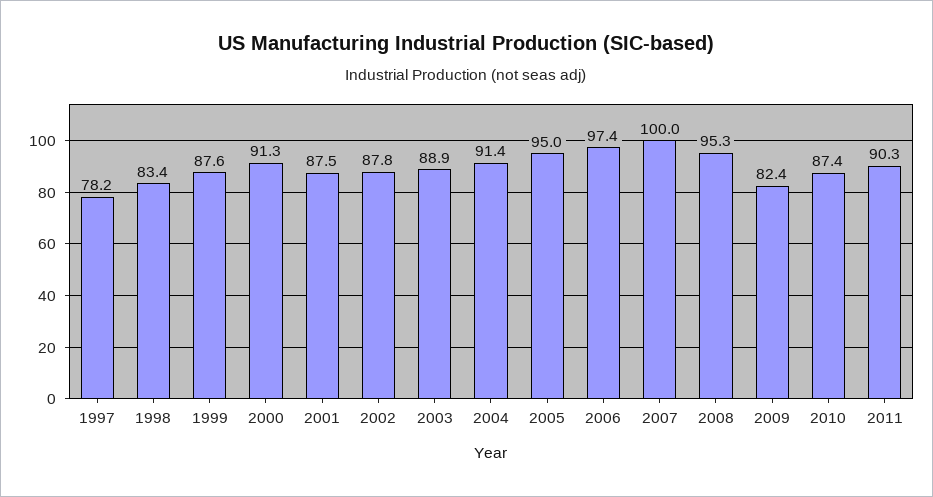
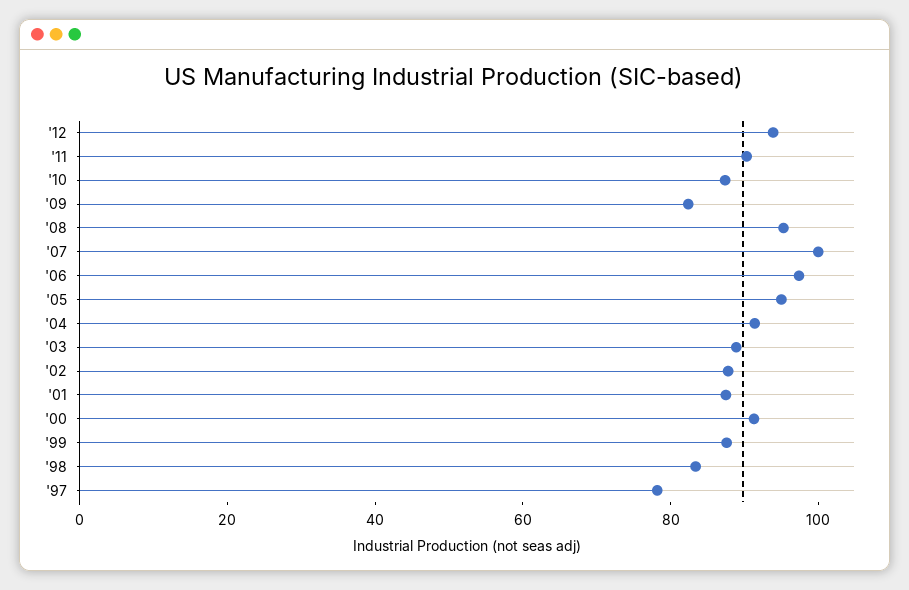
'12: none -> 95

